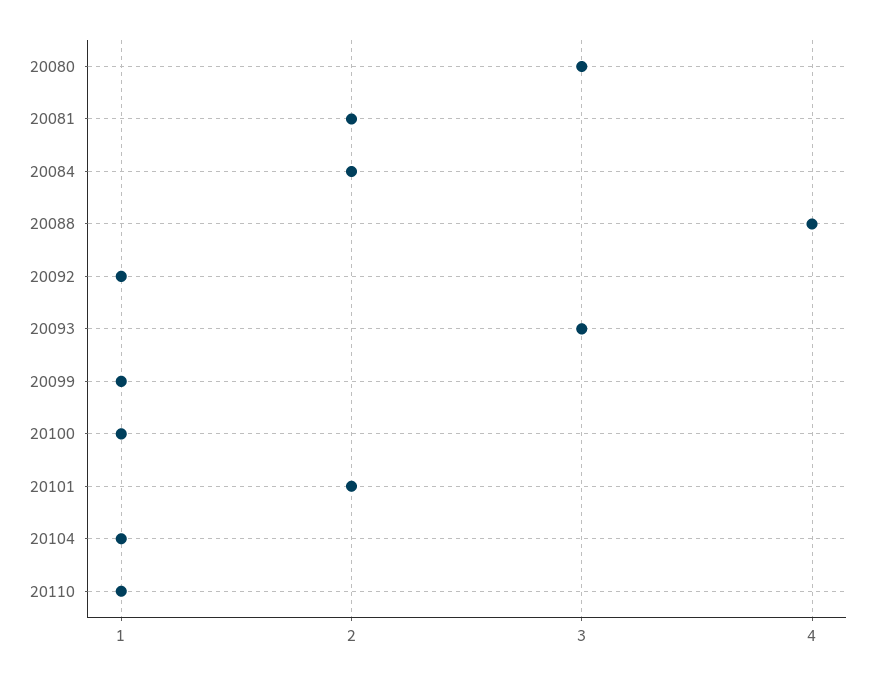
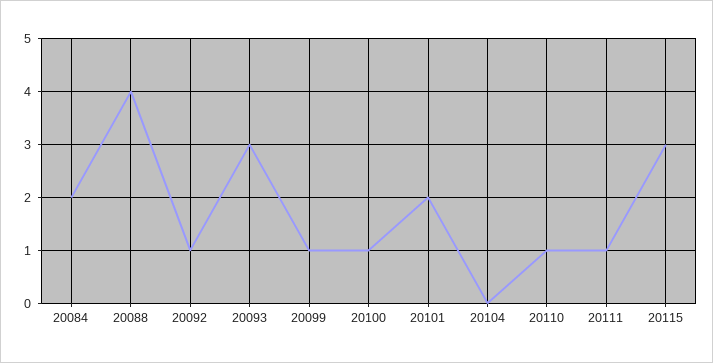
20080: 3 -> none
20081: 2 -> none
20104: 1 -> 0
20111: none -> 1
20115: none -> 3

